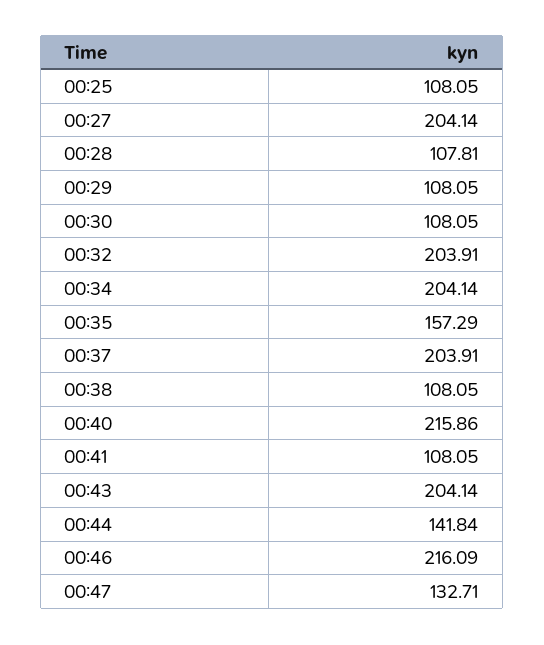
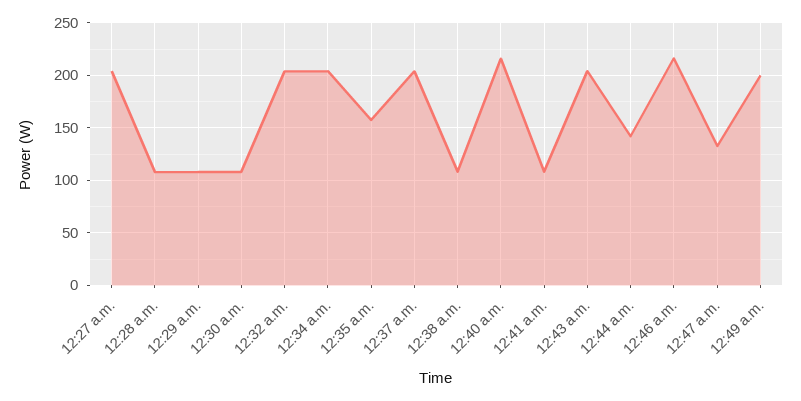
00:25: 108.05 -> none
12:49 a.m.: none -> 200

